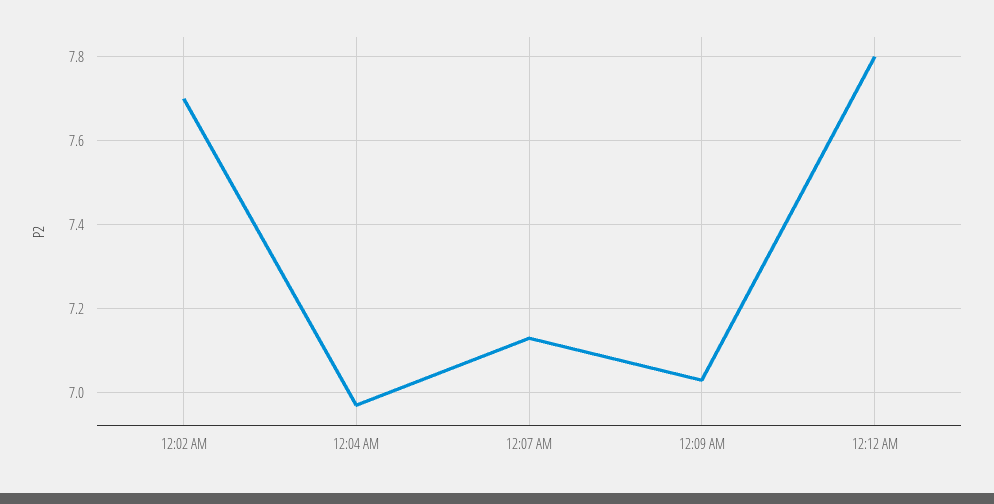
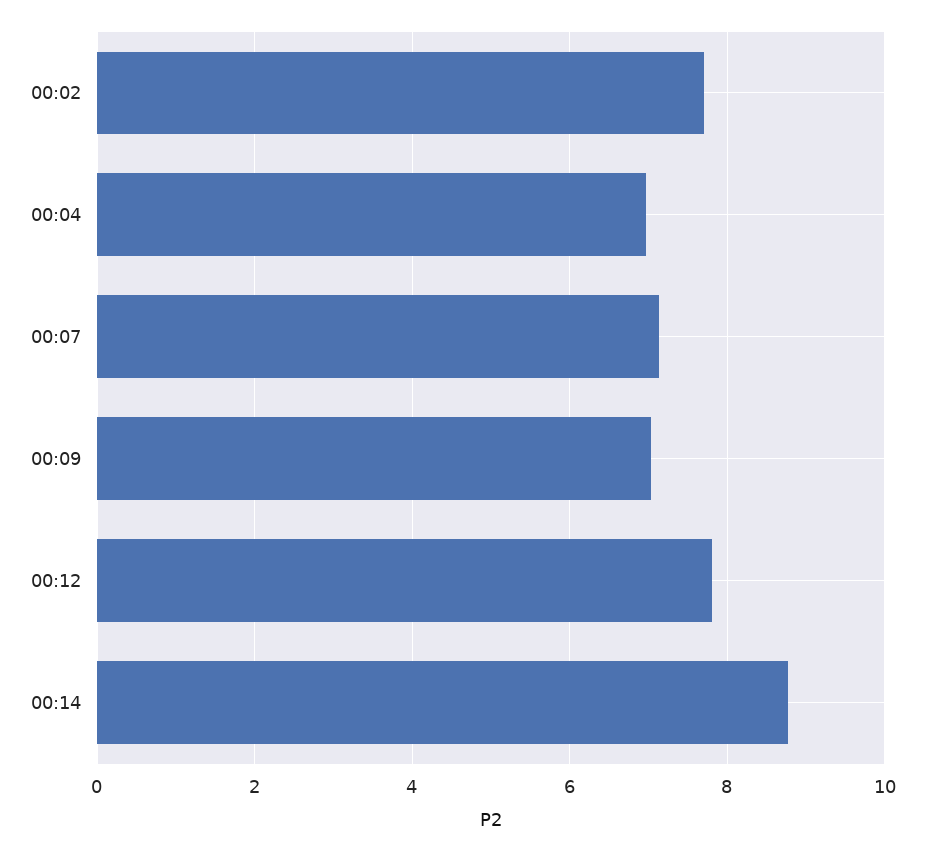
00:14: none -> 8.8

